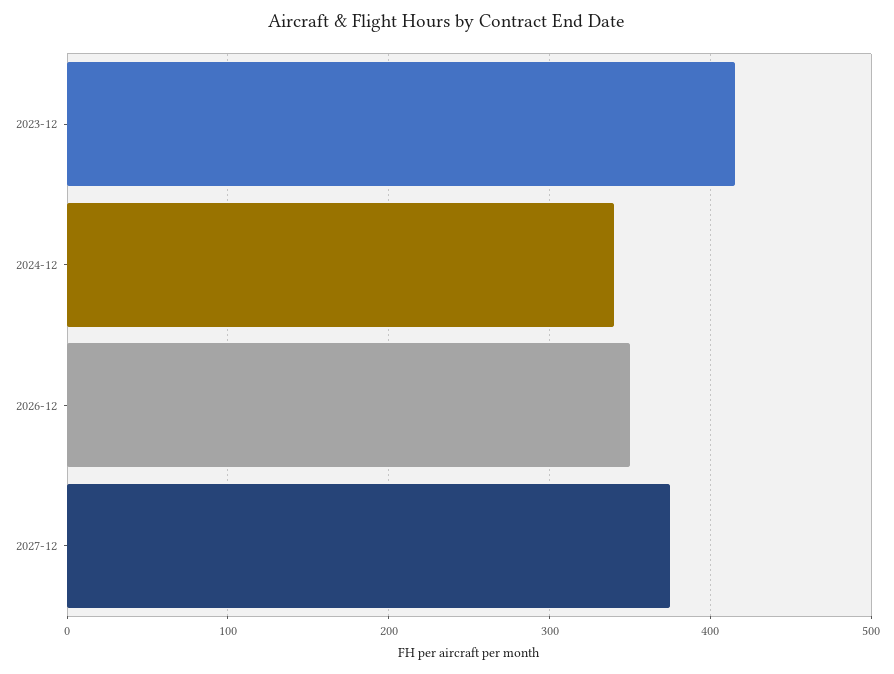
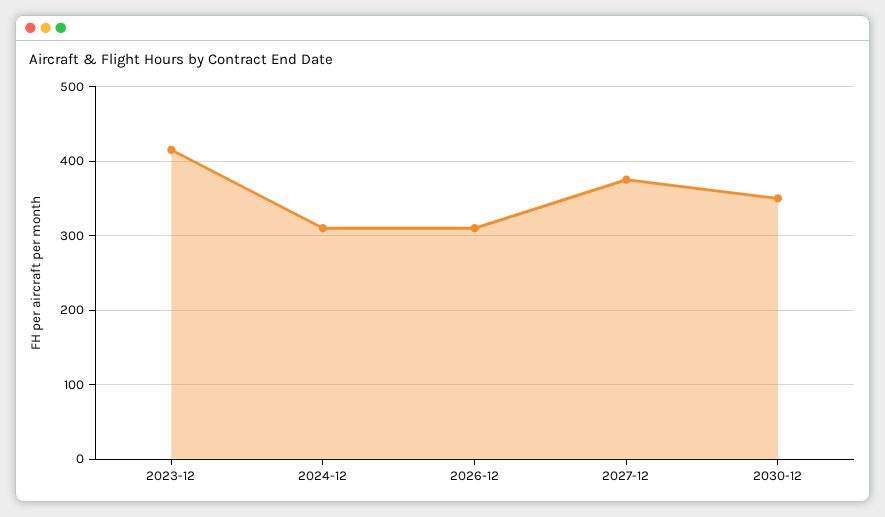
2024-12: 340 -> 310
2026-12: 350 -> 310
2030-12: none -> 350

